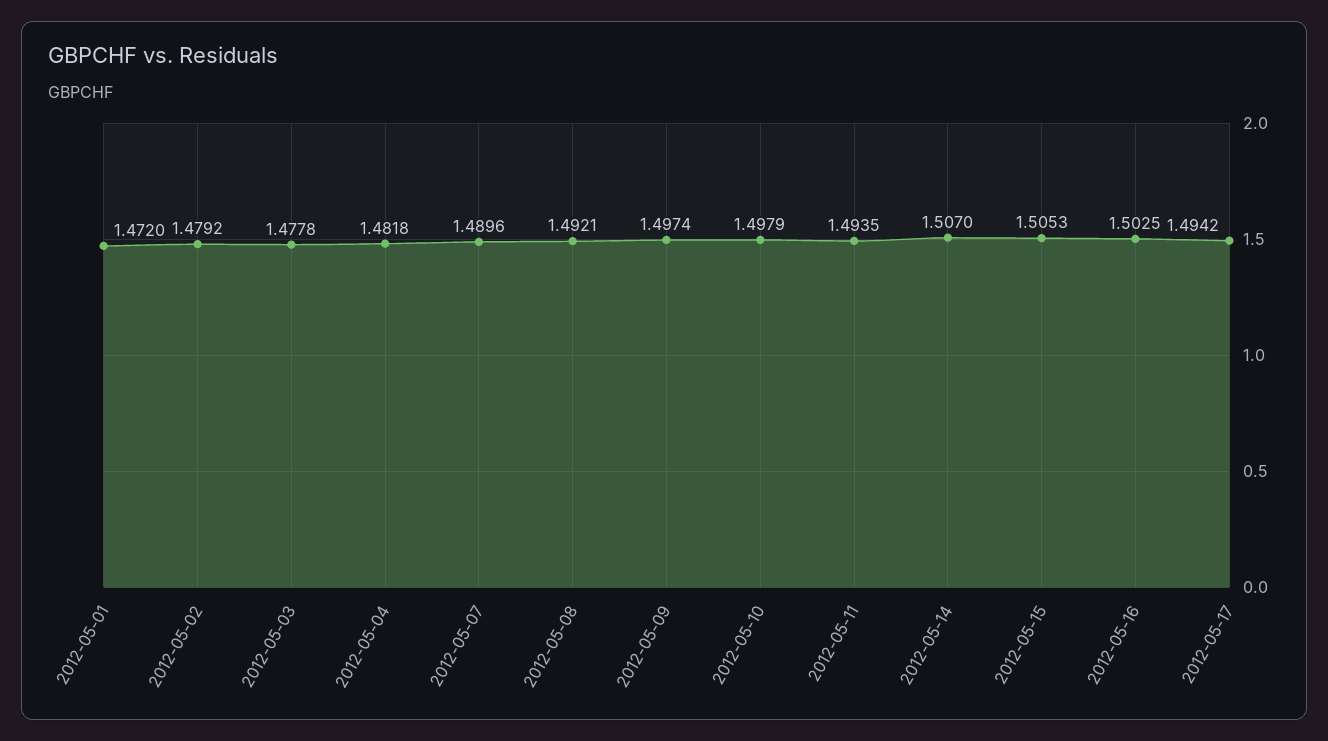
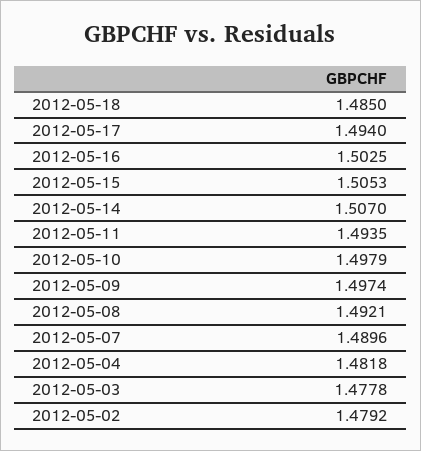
2012-05-01: 1.472 -> none
2012-05-17: 1.4942 -> 1.494
2012-05-18: none -> 1.485

